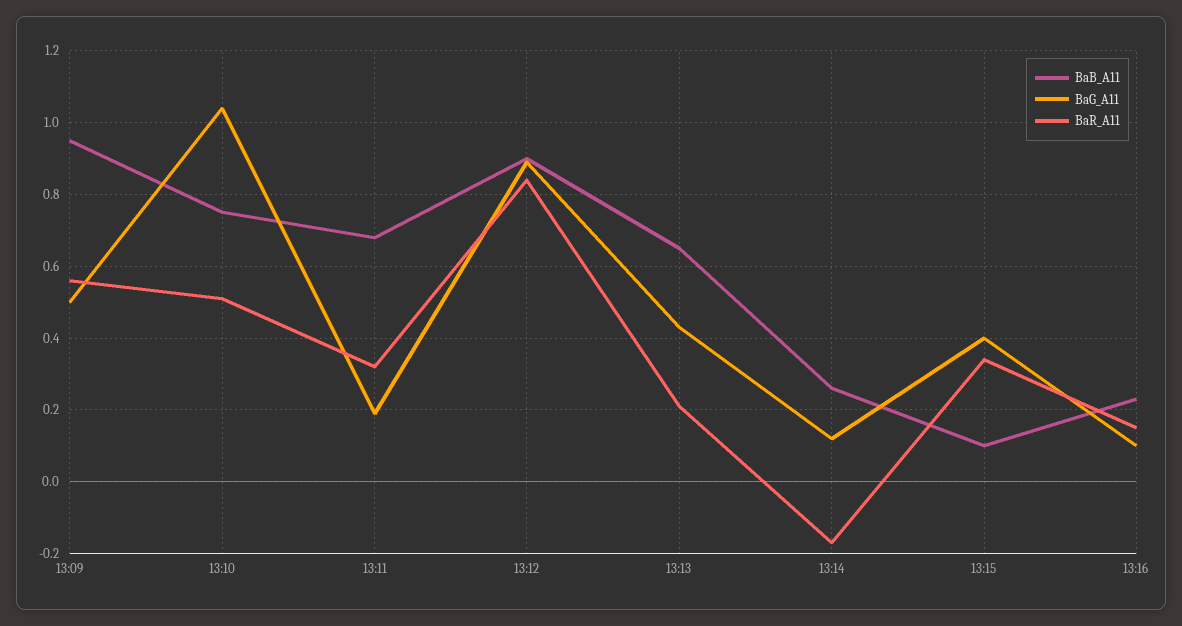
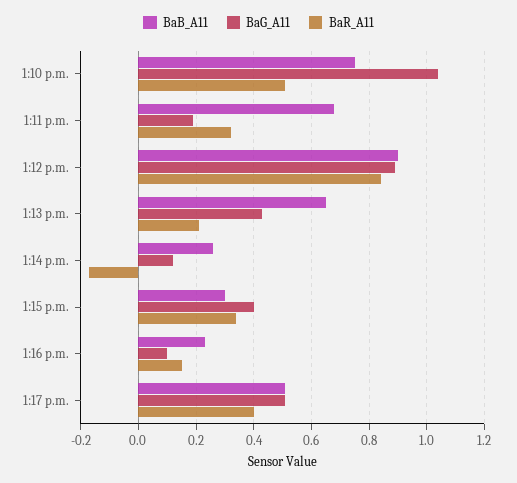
BaB_A11, 13:09: 0.95 -> none
BaG_A11, 13:09: 0.5 -> none
BaR_A11, 13:09: 0.55 -> none
BaB_A11, 13:15: 0.1 -> 0.3
BaB_A11, 1:17 p.m.: none -> 0.5
BaG_A11, 1:17 p.m.: none -> 0.5
BaR_A11, 1:17 p.m.: none -> 0.4

